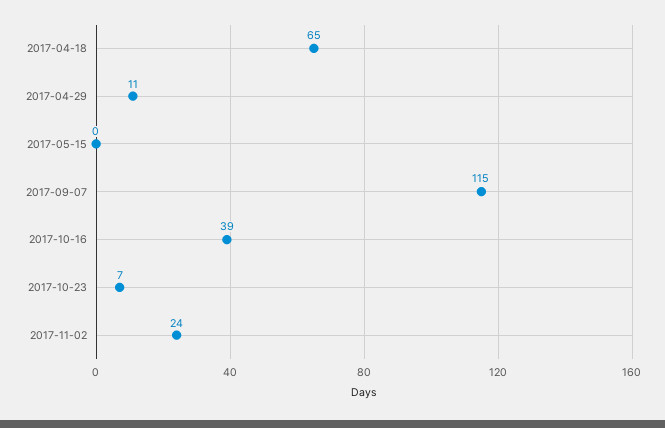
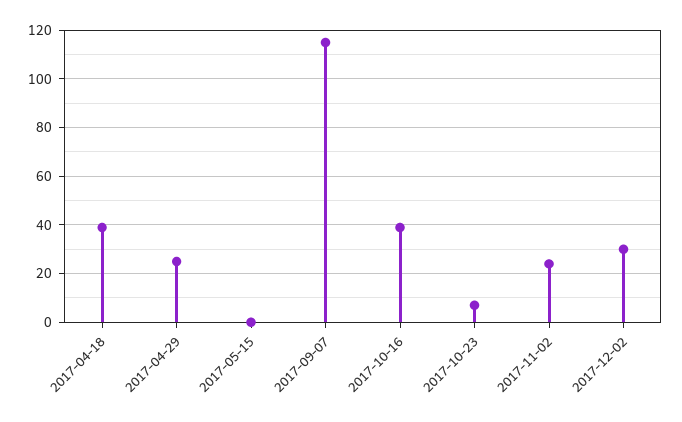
2017-04-18: 65 -> 40
2017-04-29: 11 -> 25
2017-12-02: none -> 30

